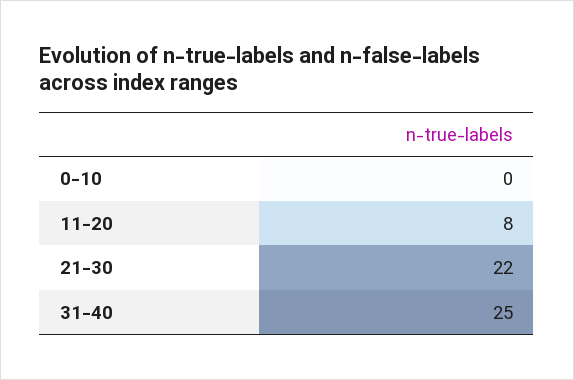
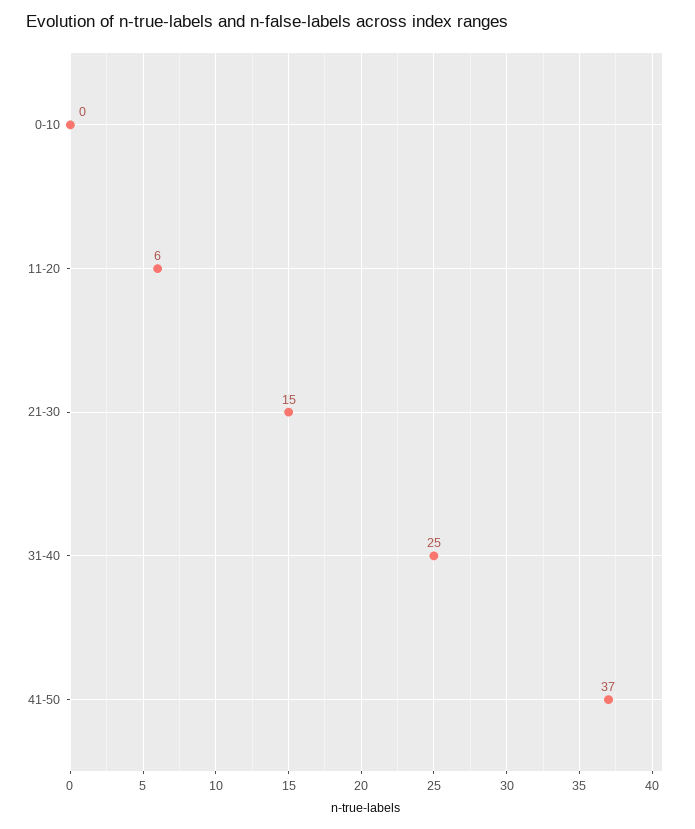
11-20: 8 -> 6
21-30: 22 -> 15
41-50: none -> 37

